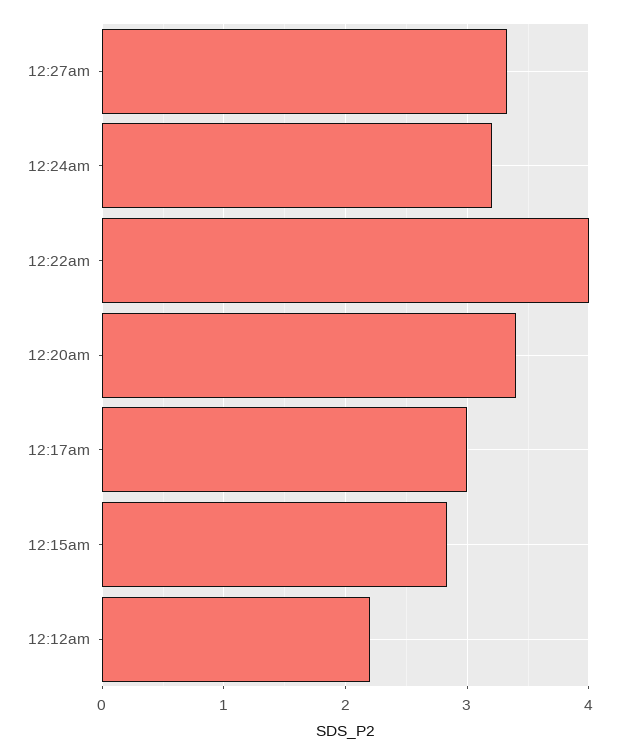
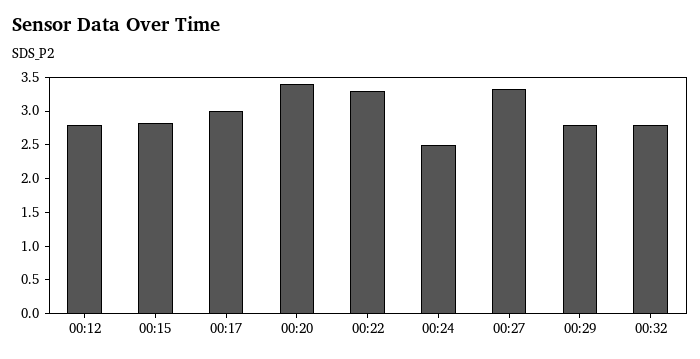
12:24am: 3.2 -> 2.5
12:22am: 4 -> 3.25
12:12am: 2.2 -> 2.75
00:29: none -> 2.75
00:32: none -> 2.75

